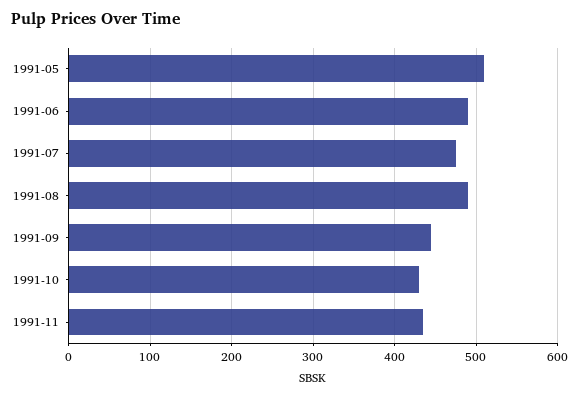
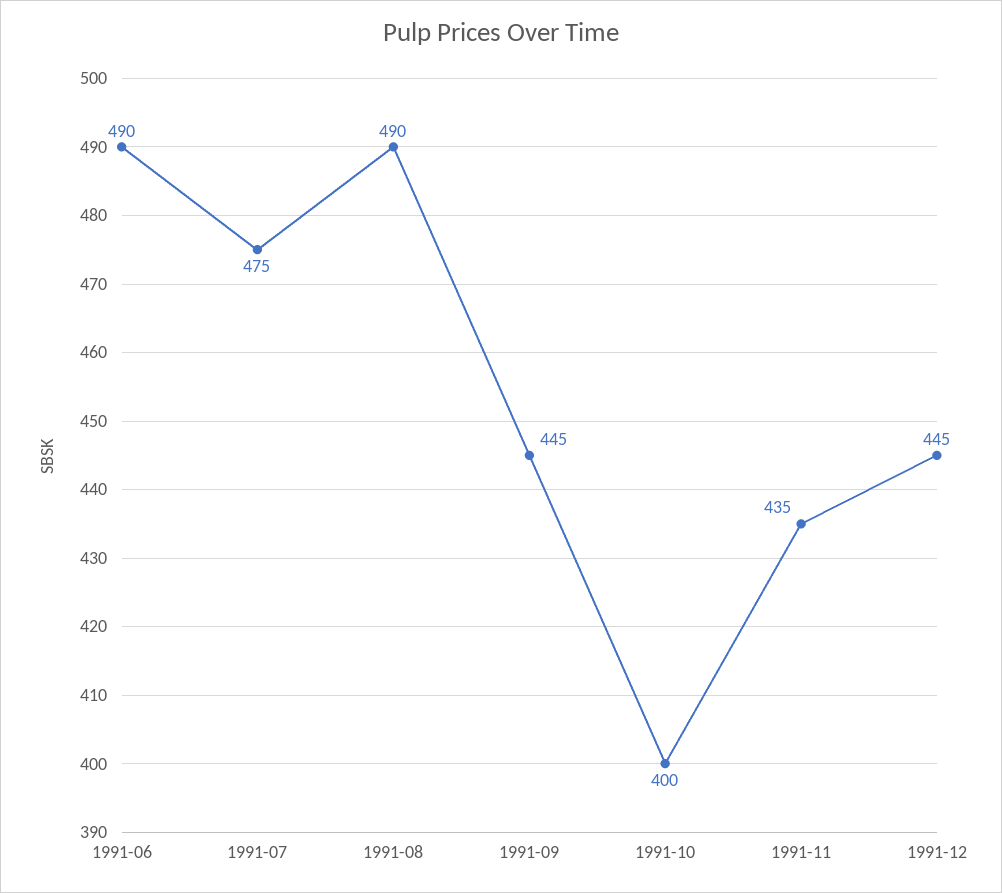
1991-05: 510 -> none
1991-10: 430 -> 400
1991-12: none -> 445

